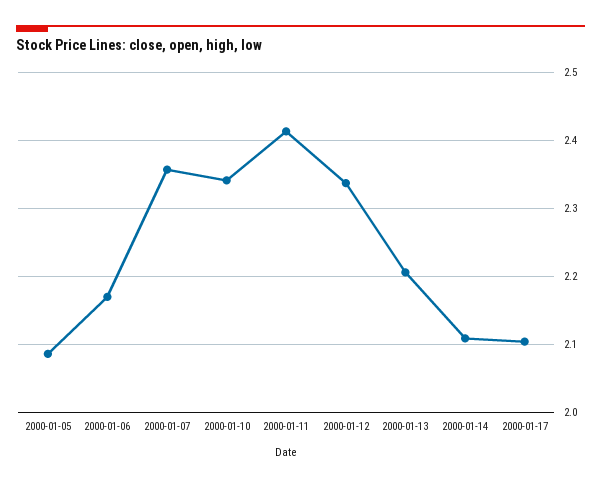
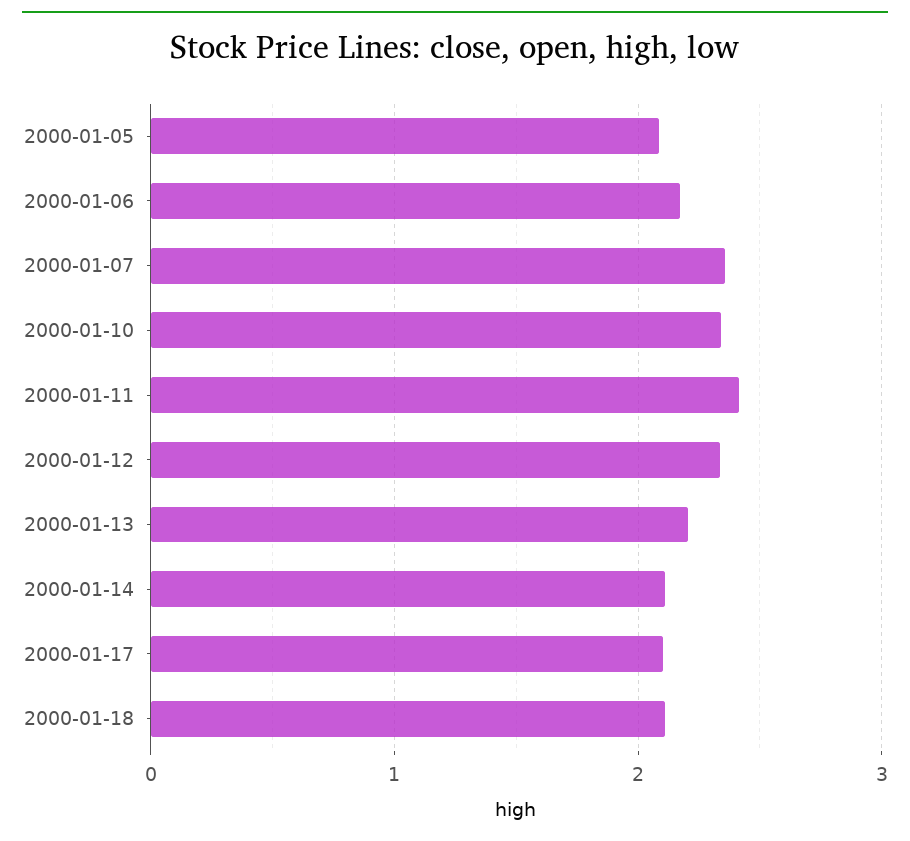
2000-01-18: none -> 2.1

